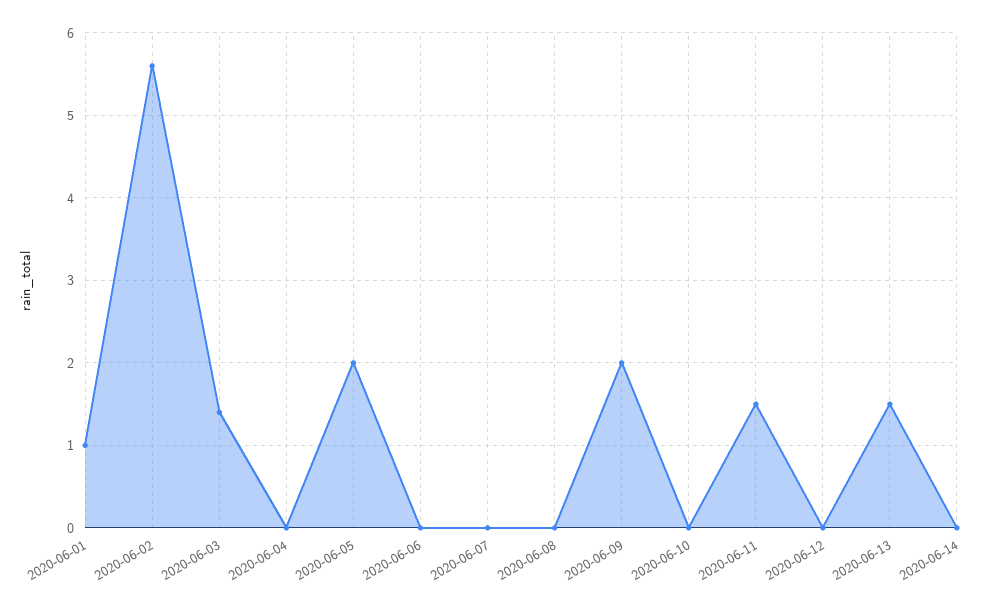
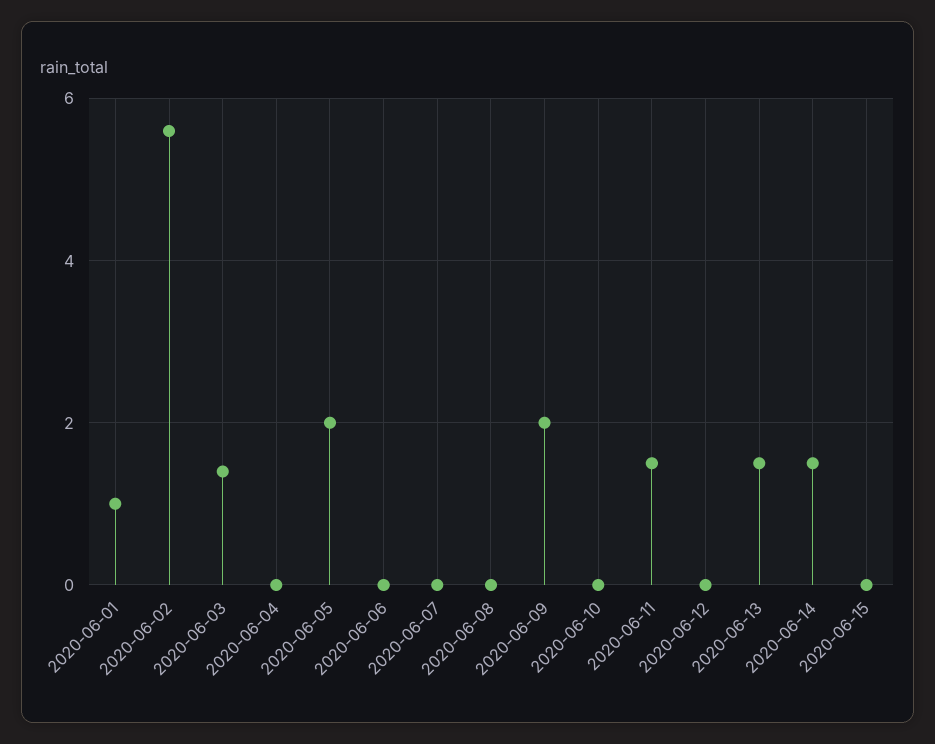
2020-06-14: 0 -> 1.5
2020-06-15: none -> 0

